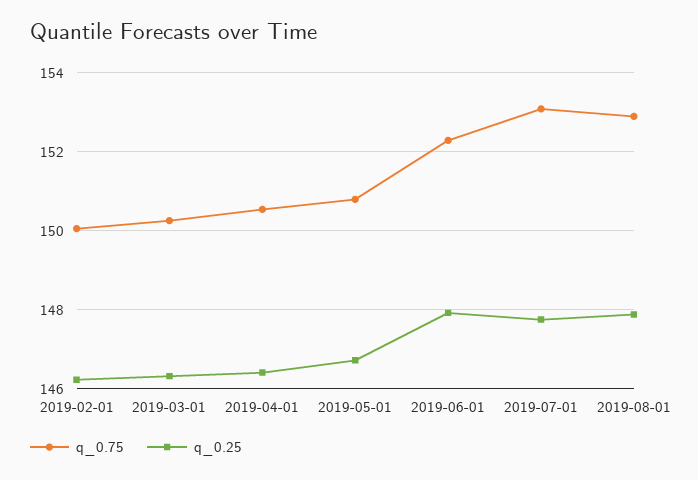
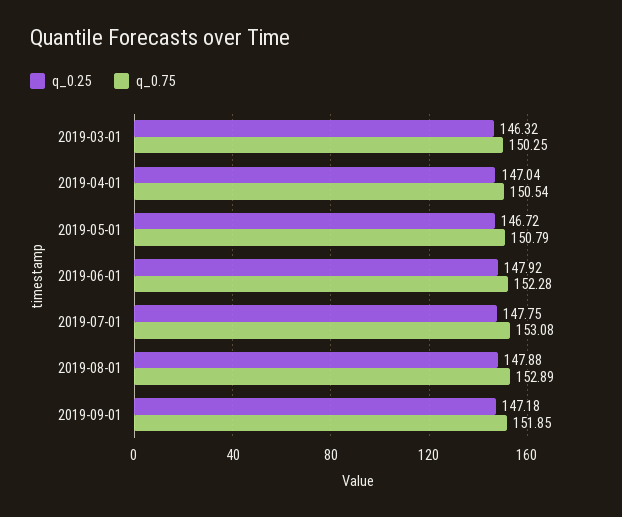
q_0.75, 2019-02-01: 150 -> none
q_0.25, 2019-02-01: 146.2 -> none
q_0.25, 2019-04-01: 146.4 -> 147.04
q_0.25, 2019-09-01: none -> 147.18
q_0.75, 2019-09-01: none -> 151.85

